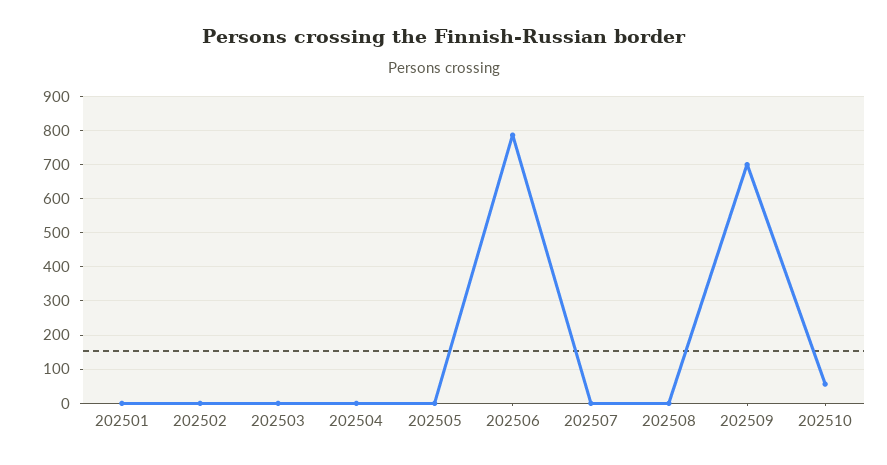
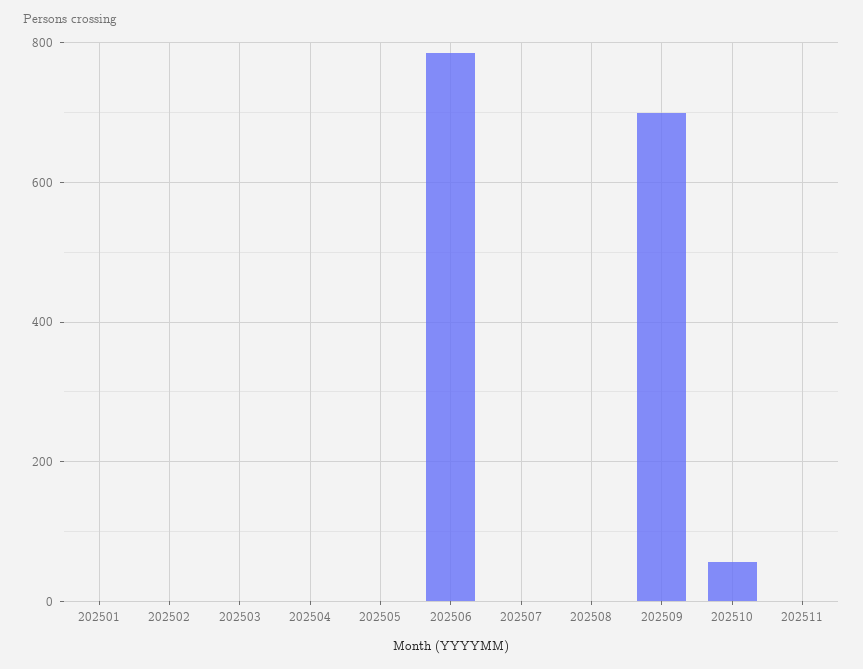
202511: none -> 0

